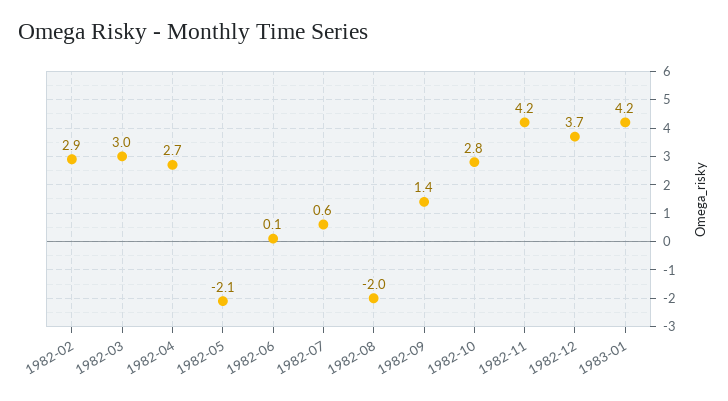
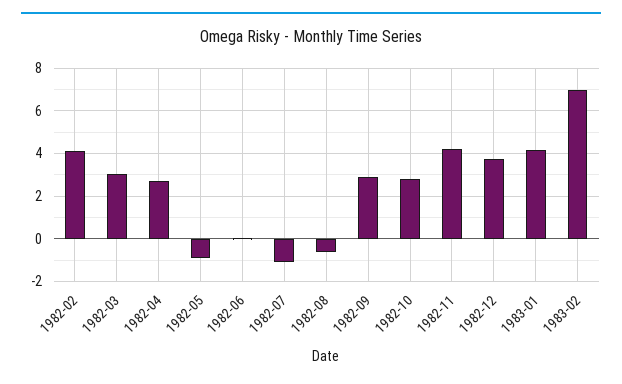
1982-02: 2.9 -> 4
1982-05: -2.1 -> -1
1982-07: 0.6 -> -1
1982-08: -2 -> -0.5
1982-09: 1.4 -> 3
1983-02: none -> 7

